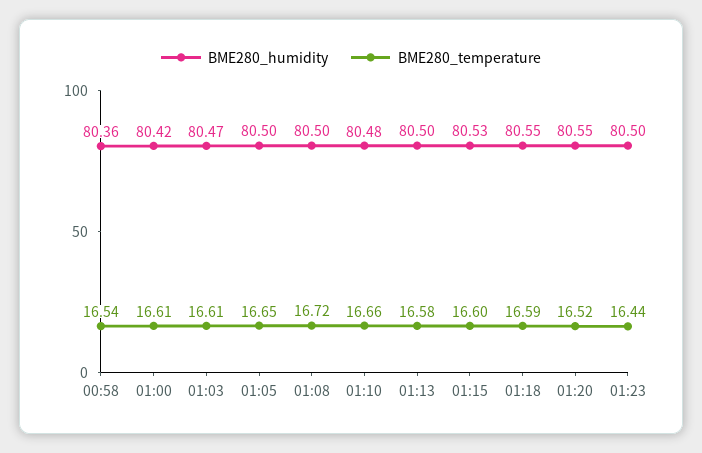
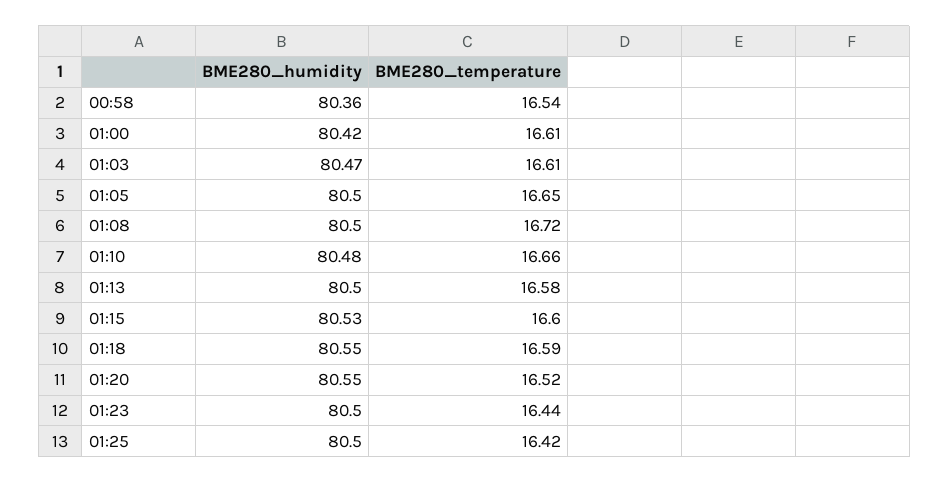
BME280_humidity, 01:25: none -> 80.5
BME280_temperature, 01:25: none -> 16.42

